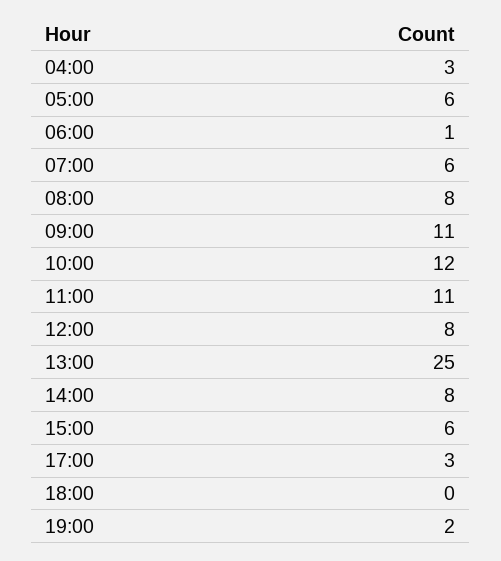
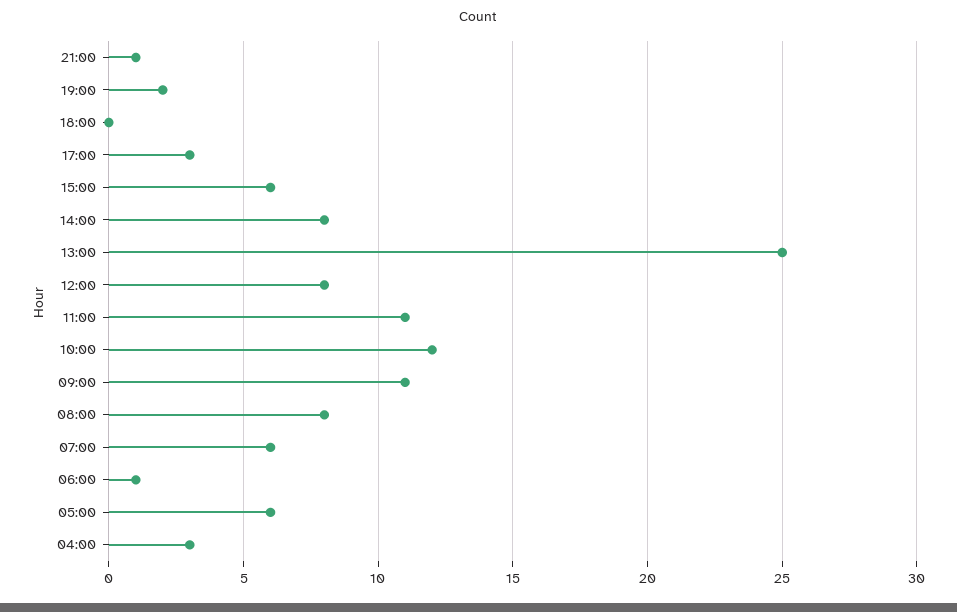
21:00: none -> 1

